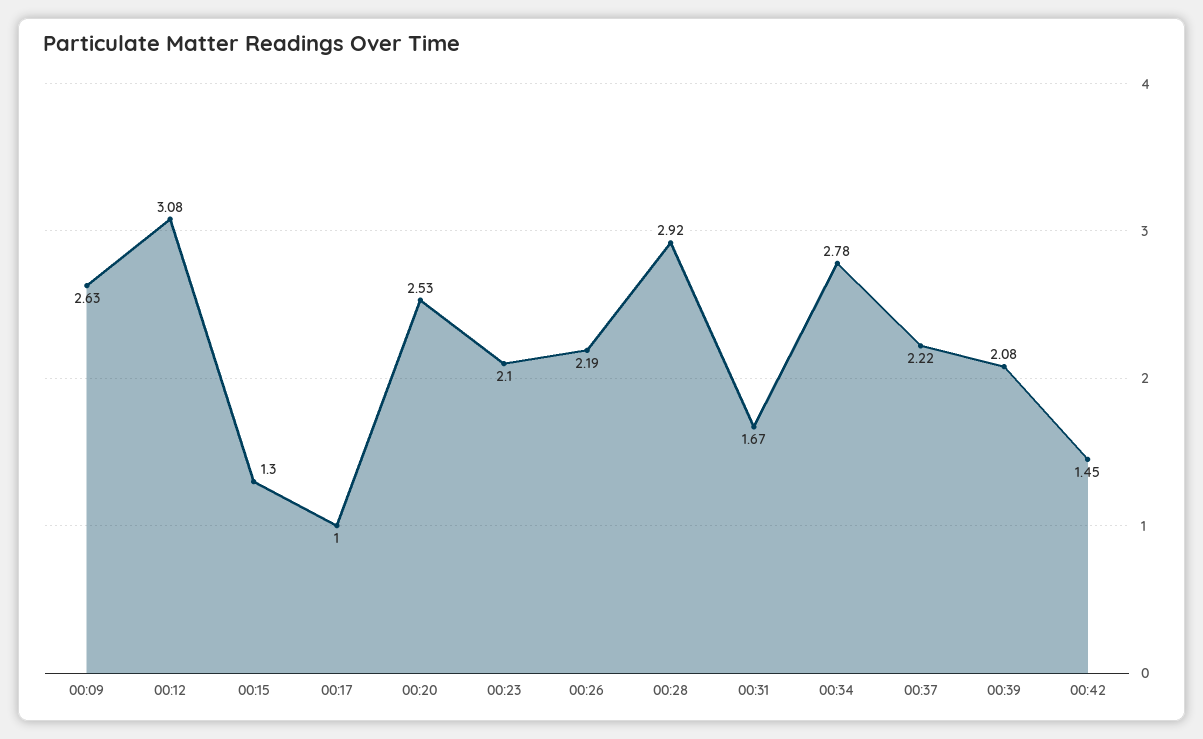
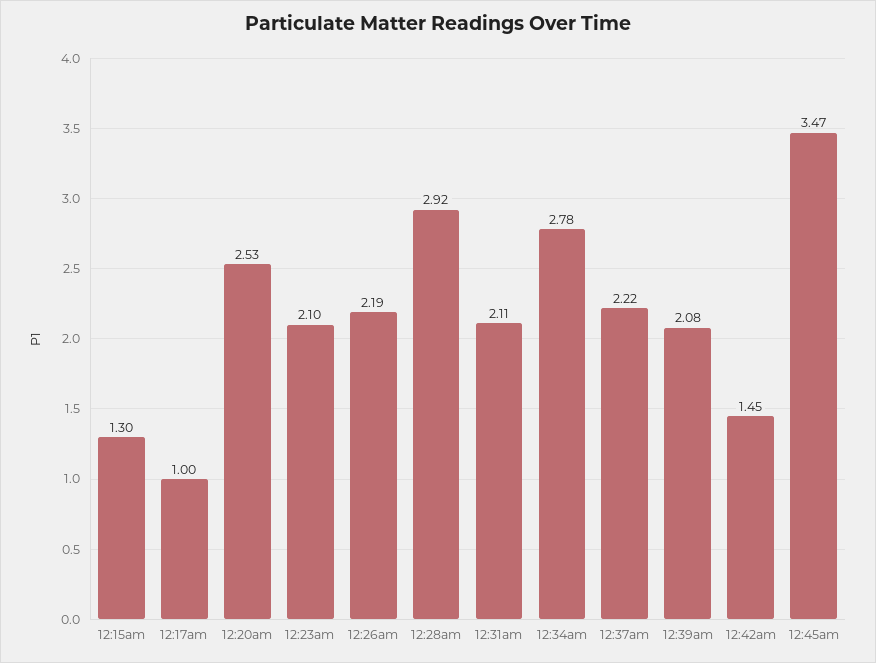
00:09: 2.63 -> none
00:12: 3.08 -> none
00:31: 1.67 -> 2.11
12:45am: none -> 3.47

